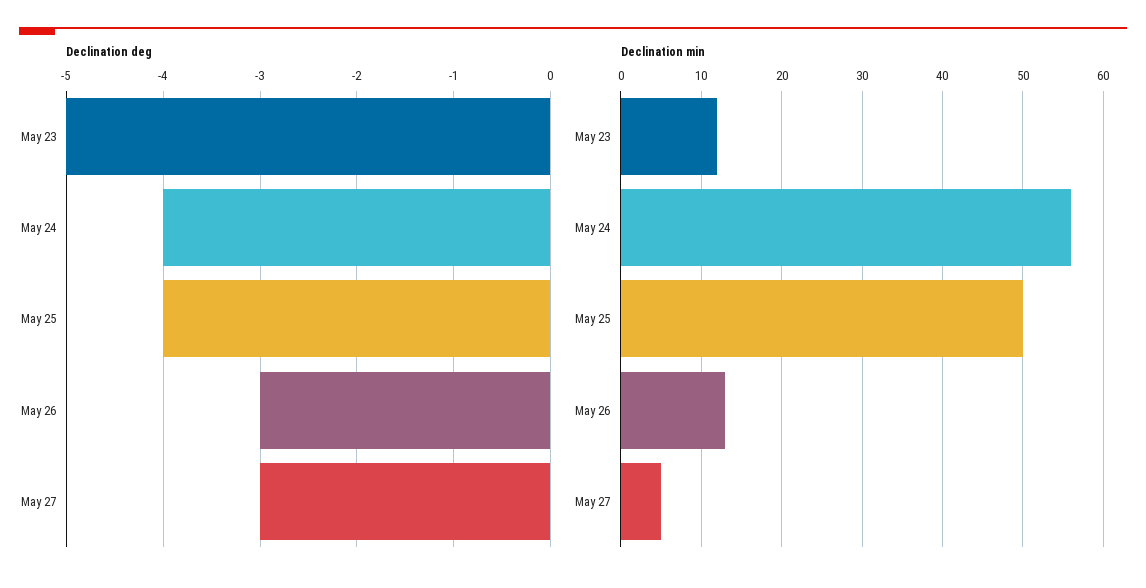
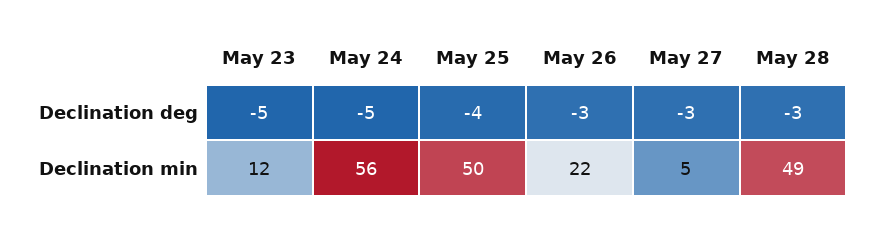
Declination deg, May 24: -4 -> -5
Declination min, May 26: 13 -> 22
Declination deg, May 28: none -> -3
Declination min, May 28: none -> 49

